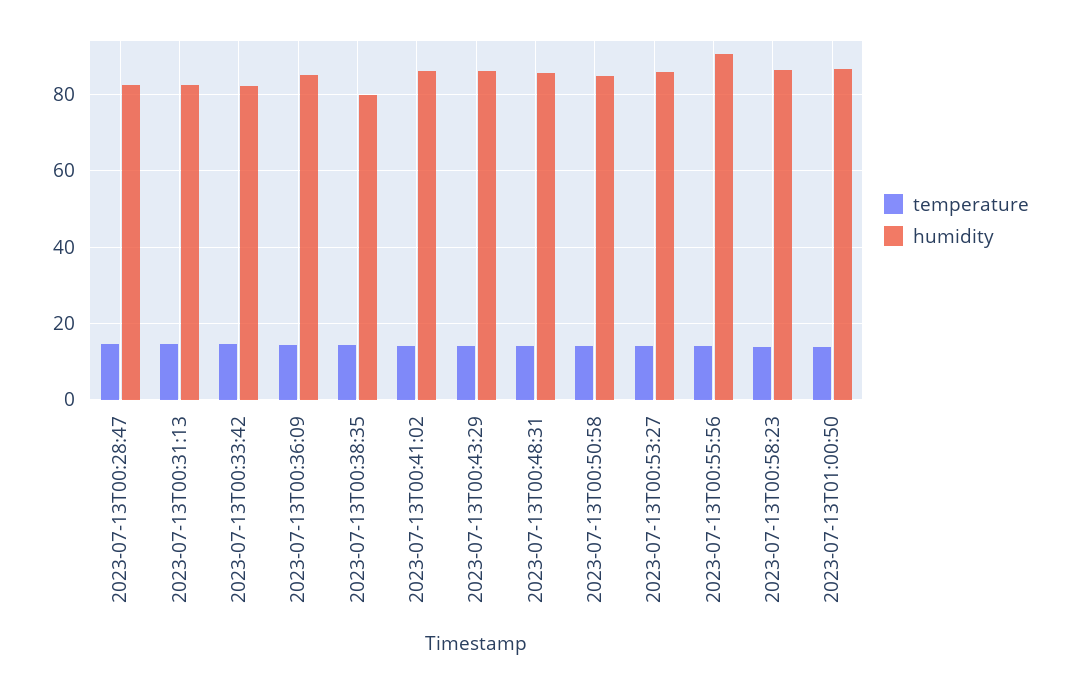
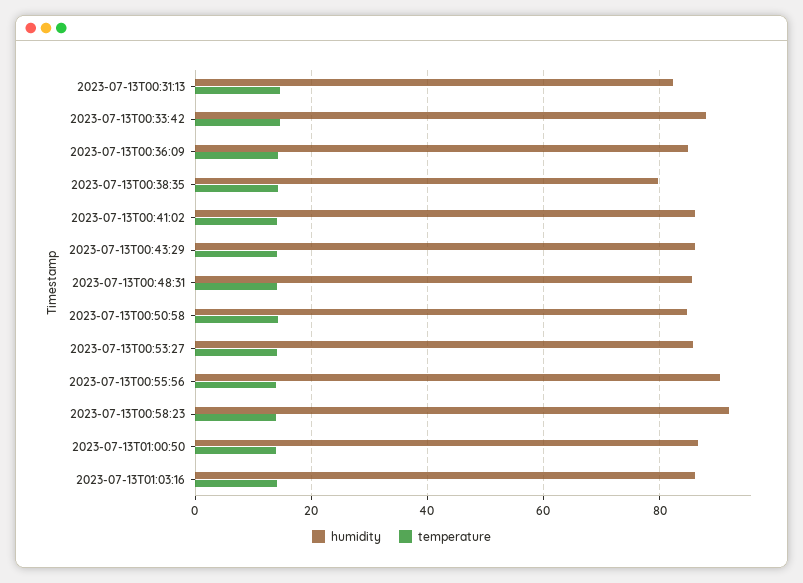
temperature, 2023-07-13T00:28:47: 14 -> none
humidity, 2023-07-13T00:28:47: 82 -> none
humidity, 2023-07-13T00:33:42: 82 -> 88
humidity, 2023-07-13T00:58:23: 86 -> 92
humidity, 2023-07-13T01:03:16: none -> 86
temperature, 2023-07-13T01:03:16: none -> 14

